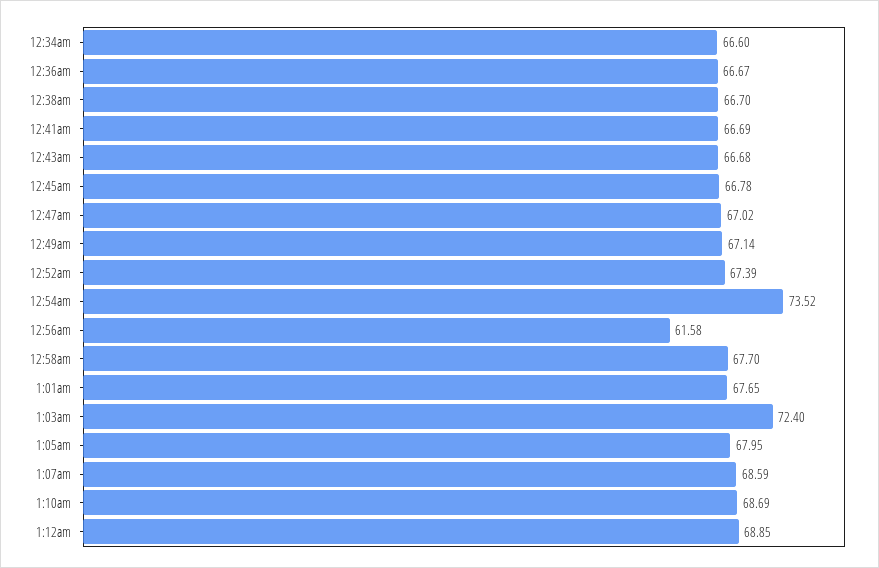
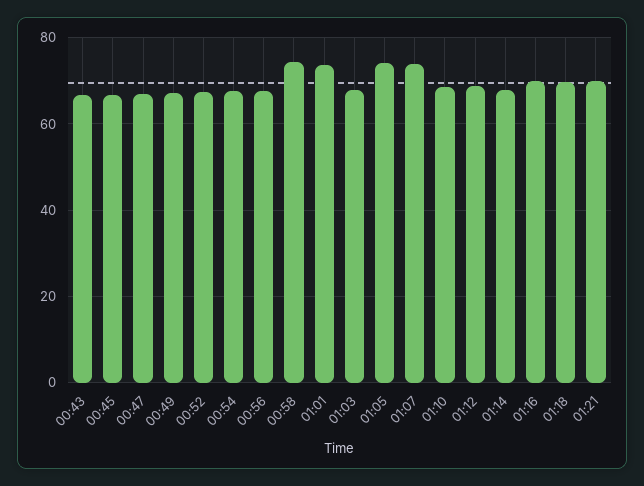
12:34am: 66.6 -> none
12:36am: 66.67 -> none
12:38am: 66.7 -> none
12:41am: 66.69 -> none
12:54am: 73.52 -> 68
12:56am: 61.58 -> 68
12:58am: 67.7 -> 74
1:01am: 67.65 -> 74
1:03am: 72.4 -> 68
1:05am: 67.95 -> 74
1:07am: 68.59 -> 74
01:14: none -> 68
01:16: none -> 70
01:18: none -> 70
01:21: none -> 70

